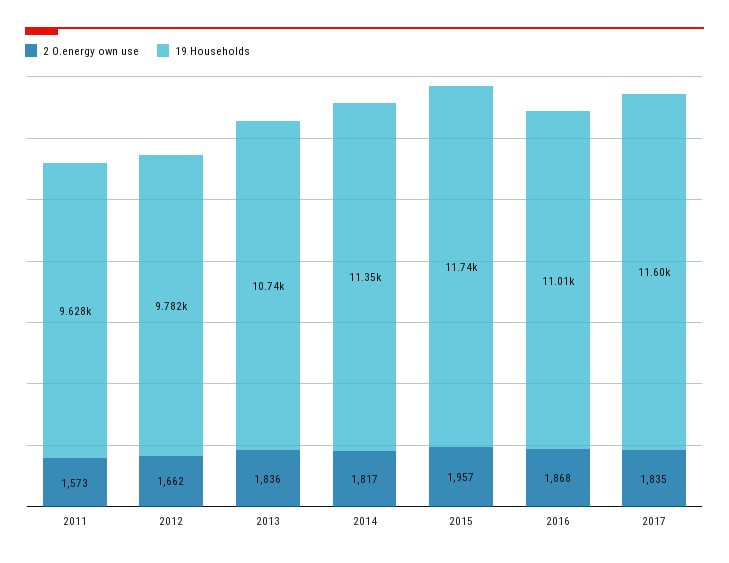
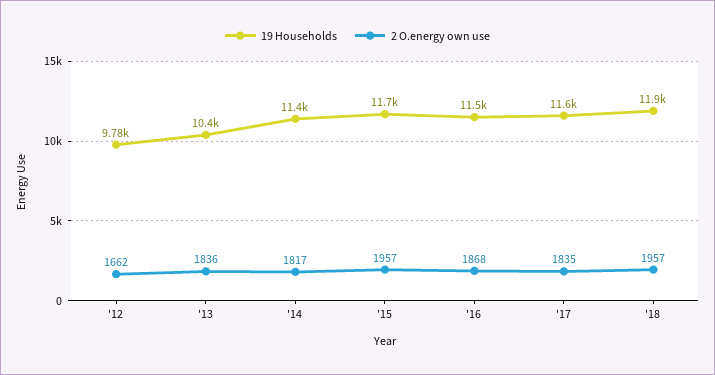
2 O.energy own use, 2011: 1573 -> none
19 Households, 2011: 9628 -> none
19 Households, 2013: 10740 -> 10400
19 Households, 2016: 11010 -> 11500
19 Households, '18: none -> 11900
2 O.energy own use, '18: none -> 1957

